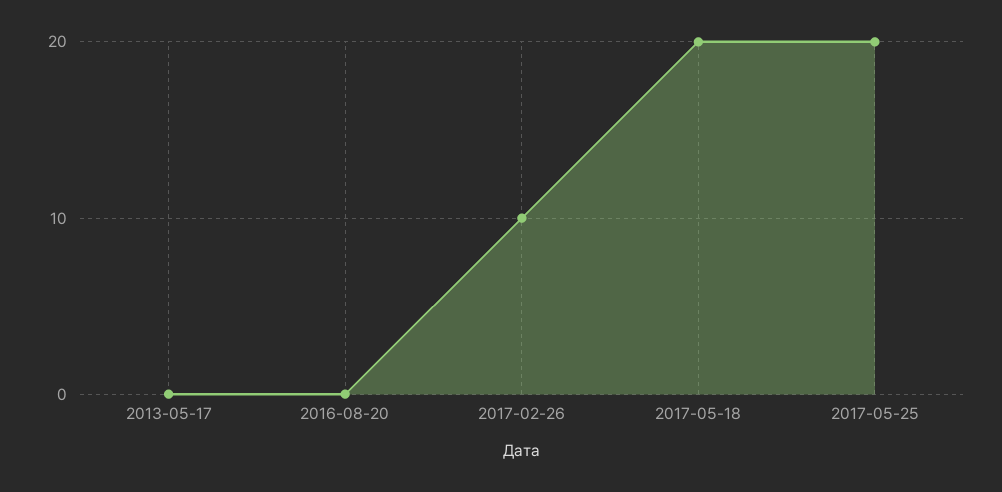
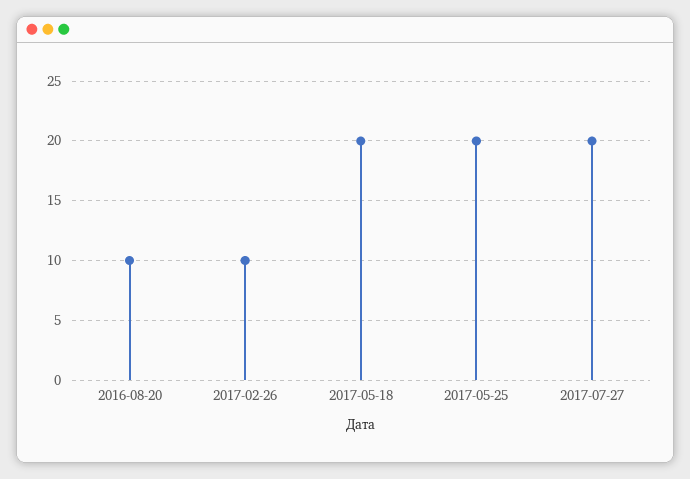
2013-05-17: 0 -> none
2016-08-20: 0 -> 10
2017-07-27: none -> 20

